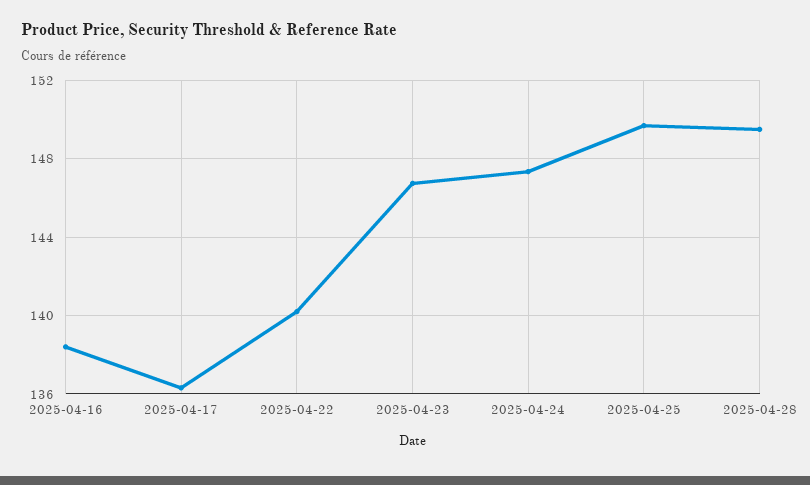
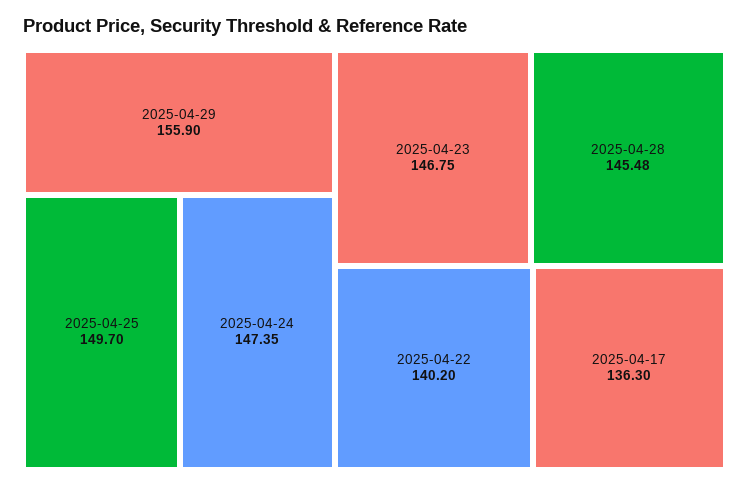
2025-04-16: 138.5 -> none
2025-04-28: 149.5 -> 145.48
2025-04-29: none -> 155.9

